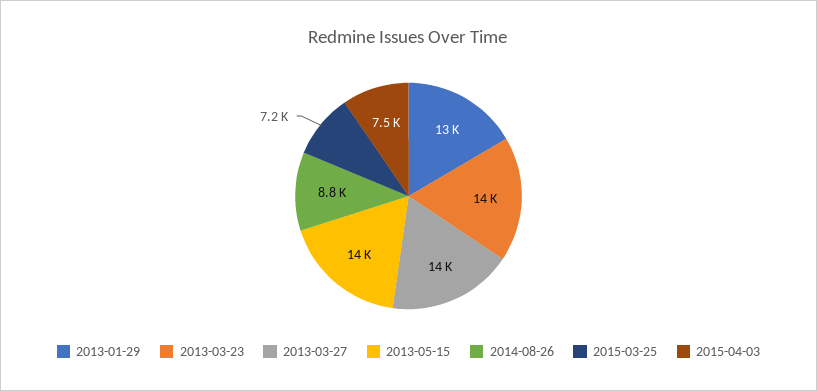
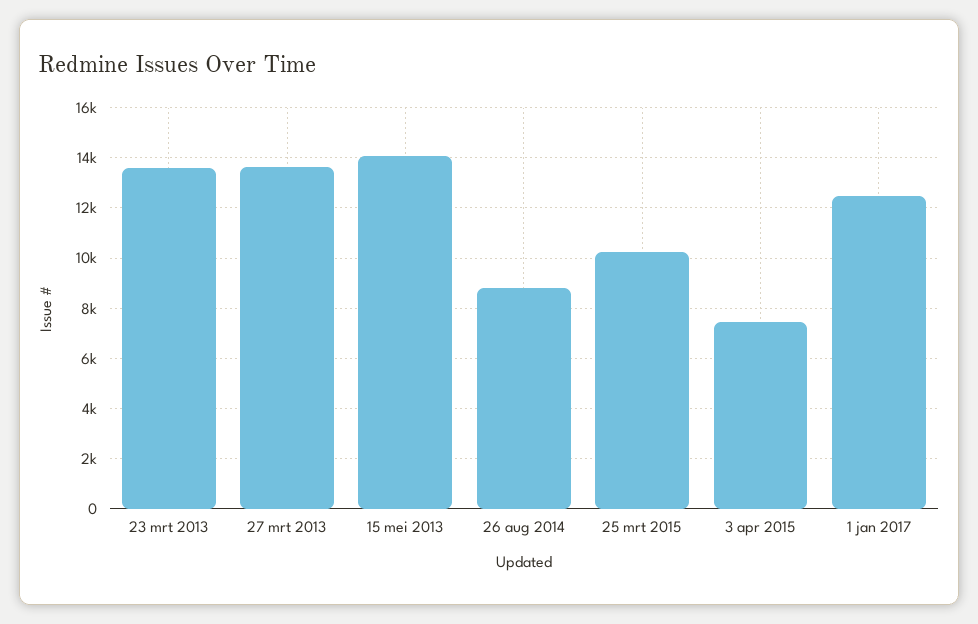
2013-01-29: 13000 -> none
2015-03-25: 7200 -> 10250
1 jan 2017: none -> 12500

